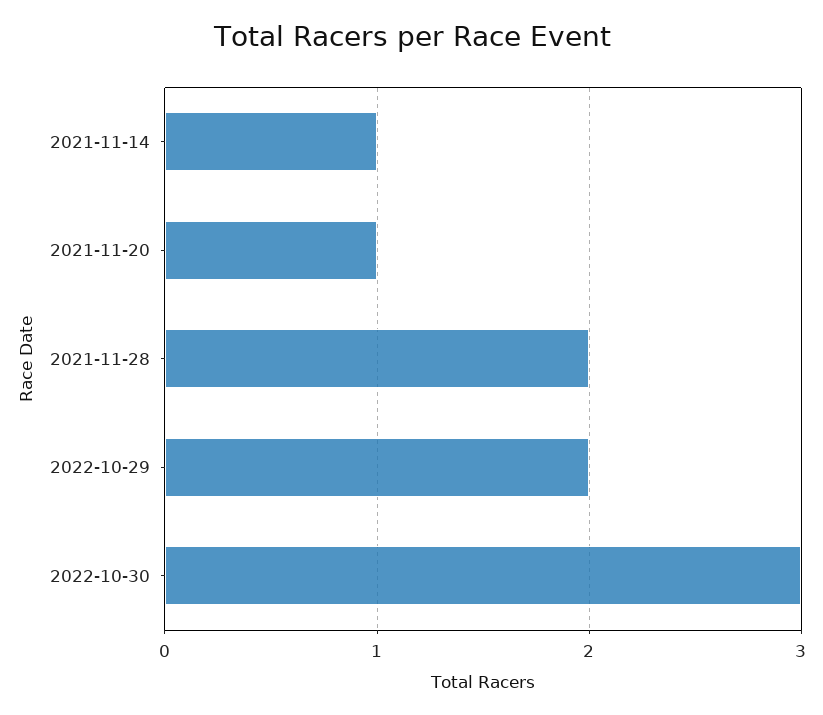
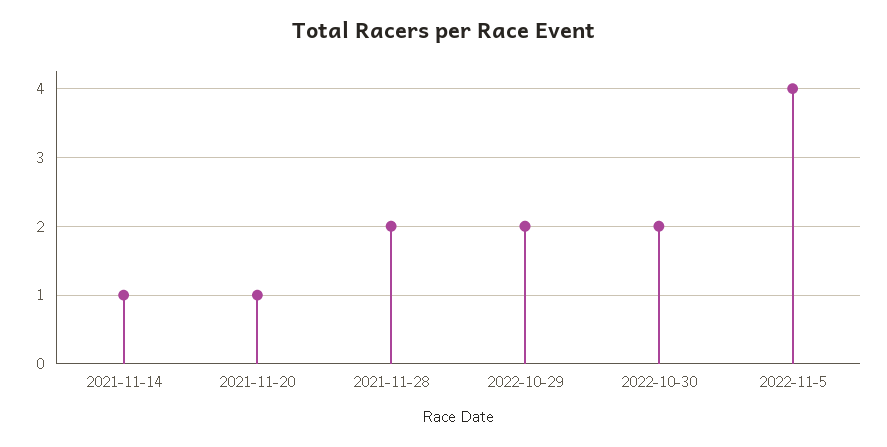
2022-10-30: 3 -> 2
2022-11-5: none -> 4

